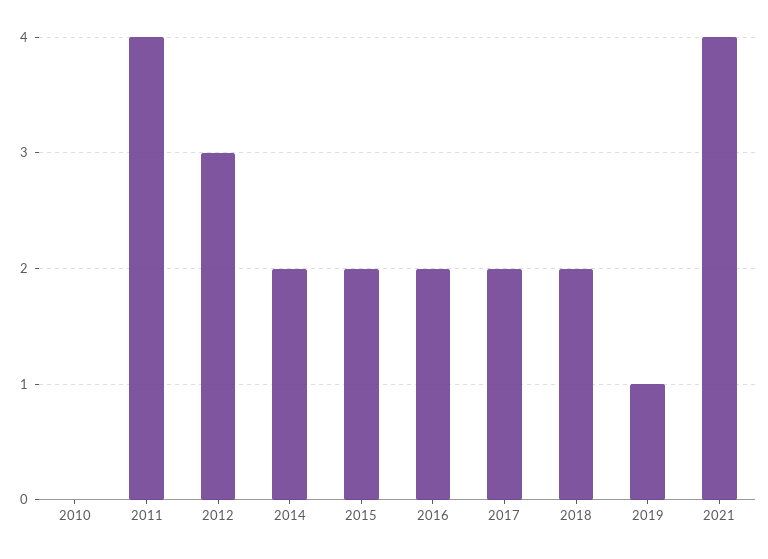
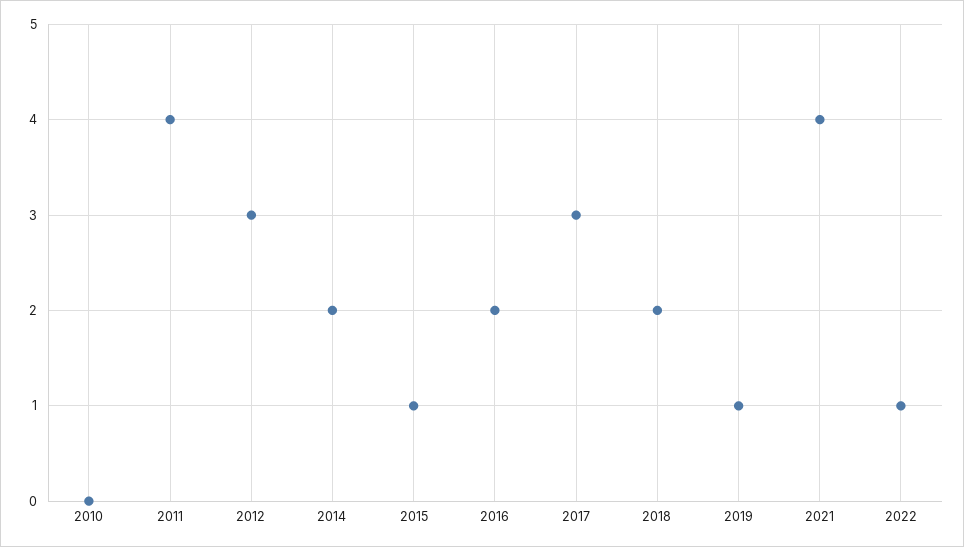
2015: 2 -> 1
2017: 2 -> 3
2022: none -> 1

